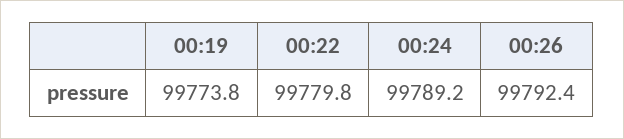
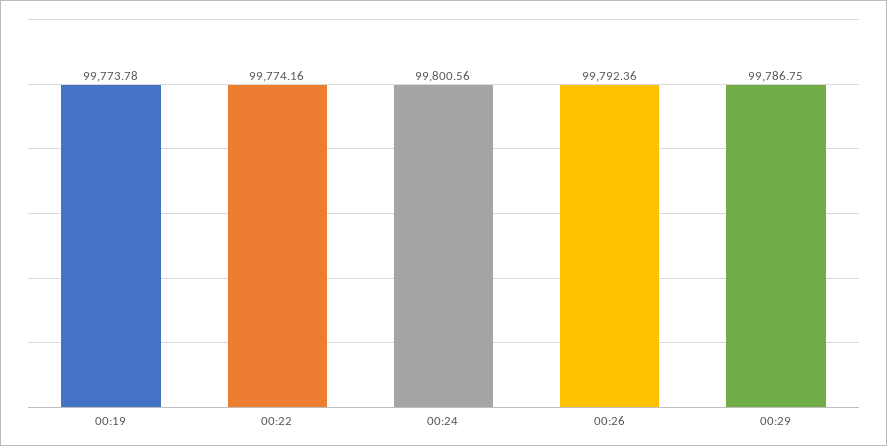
00:22: 99779.8 -> 99774.16
00:24: 99789.2 -> 99800.56
00:29: none -> 99786.75

